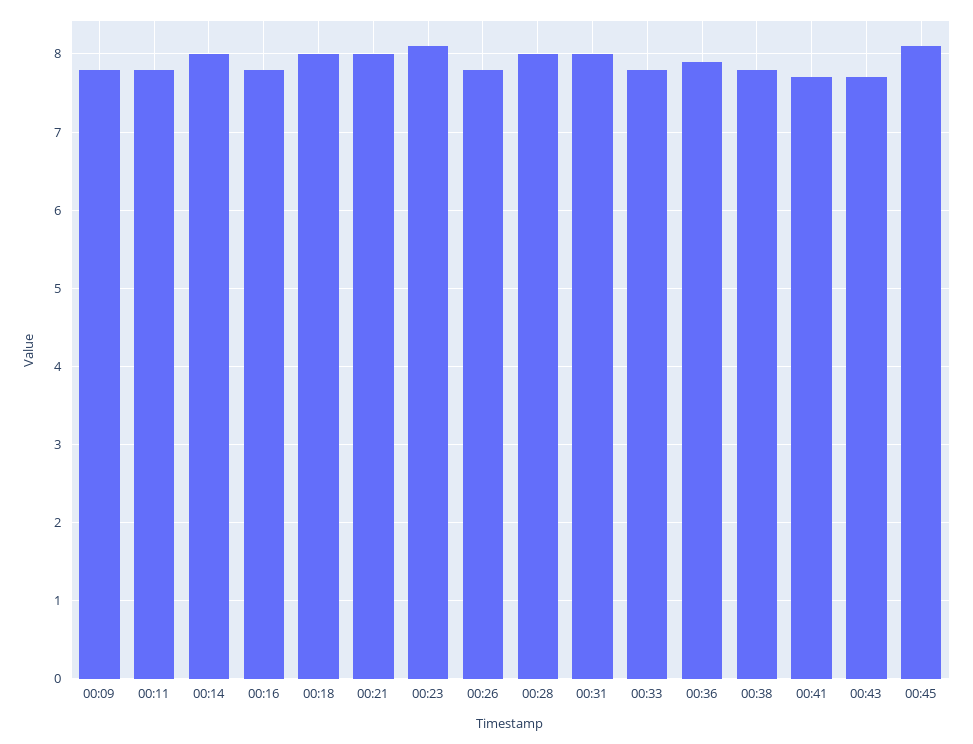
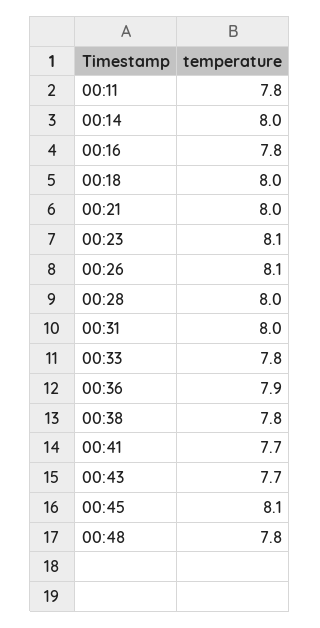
00:09: 7.8 -> none
00:26: 7.8 -> 8.1
00:48: none -> 7.8

